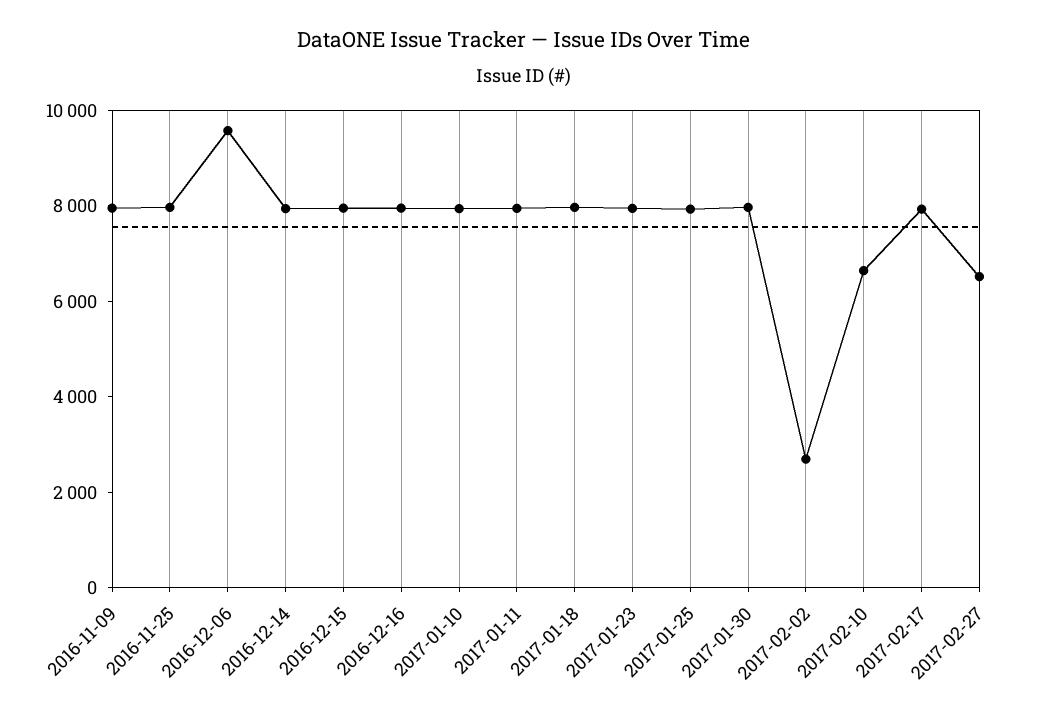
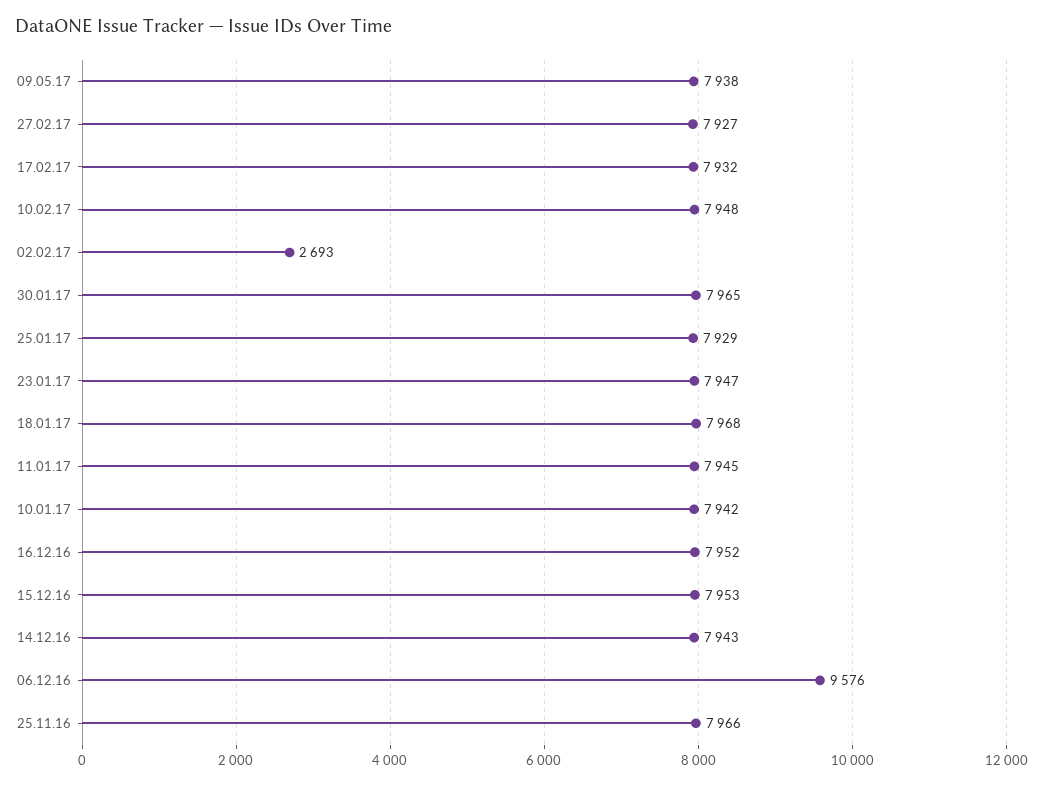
2016-11-09: 8000 -> none
2017-02-10: 6500 -> 7948
2017-02-27: 6500 -> 7927
09.05.17: none -> 7938

